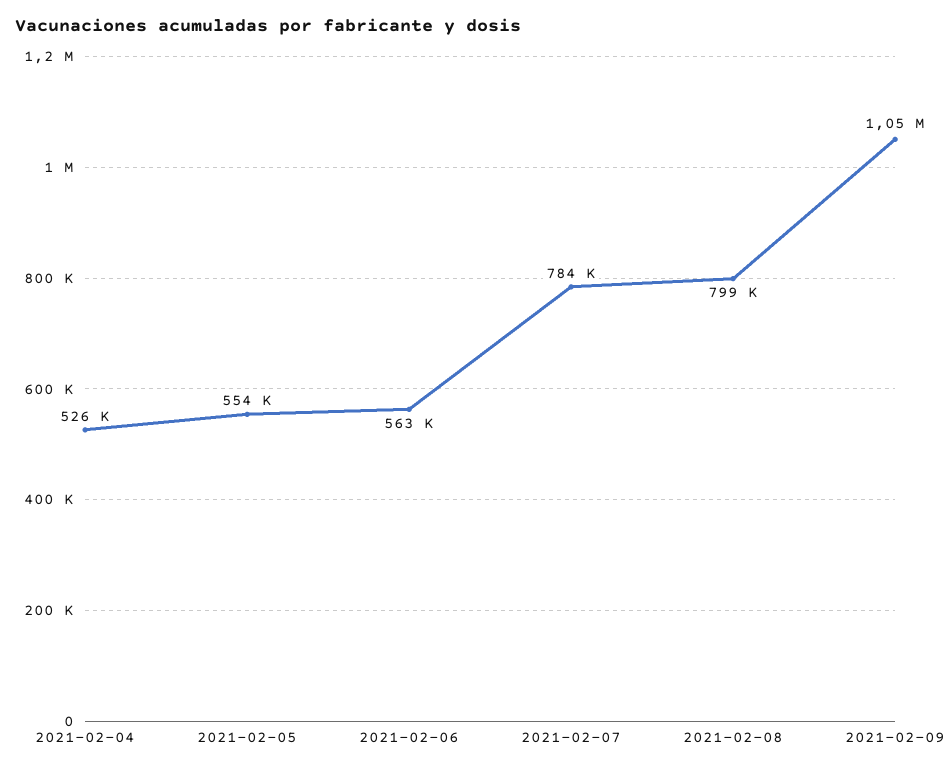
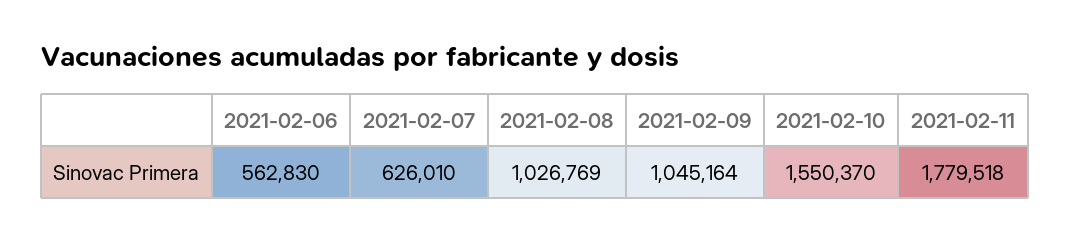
2021-02-04: 526000 -> none
2021-02-05: 554000 -> none
2021-02-07: 784000 -> 626010
2021-02-08: 799000 -> 1026769
2021-02-10: none -> 1550370
2021-02-11: none -> 1779518

